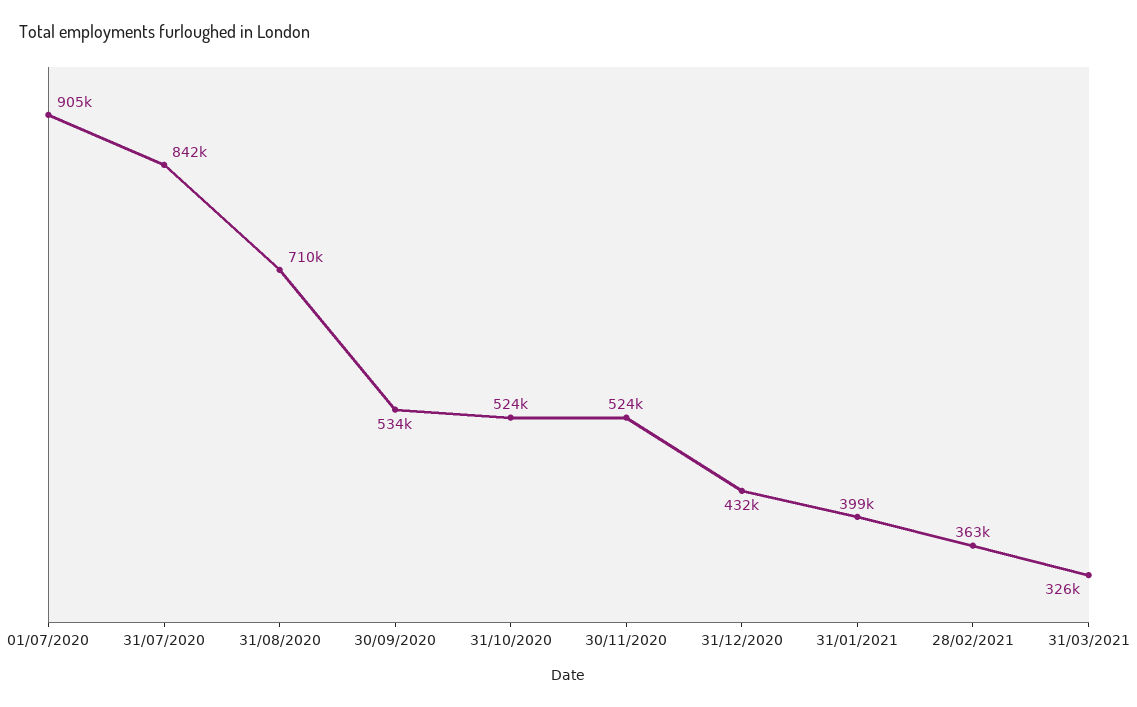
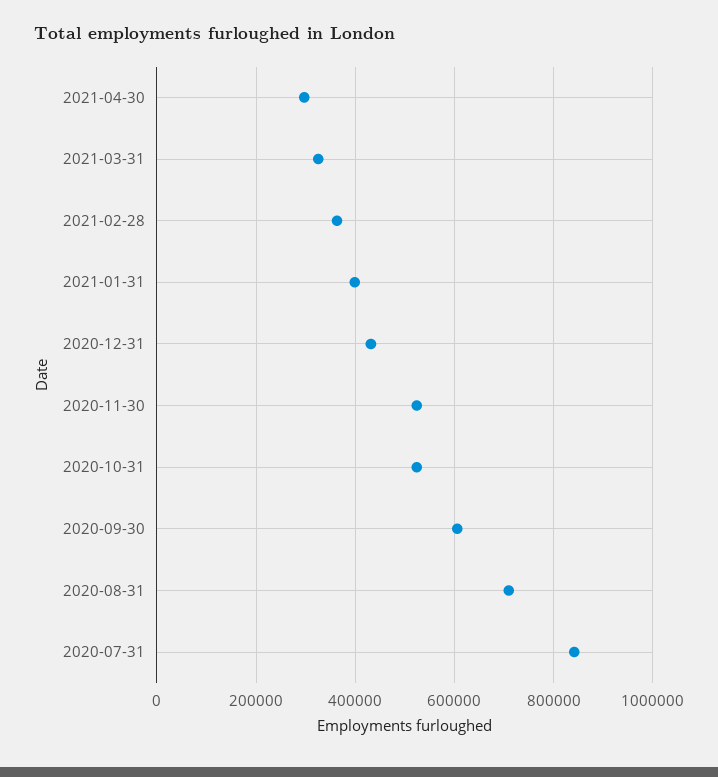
01/07/2020: 905000 -> none
30/09/2020: 534000 -> 600000
2021-04-30: none -> 300000

